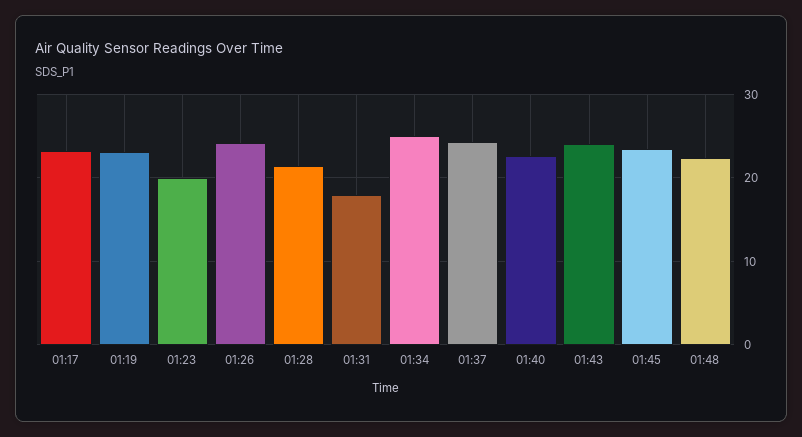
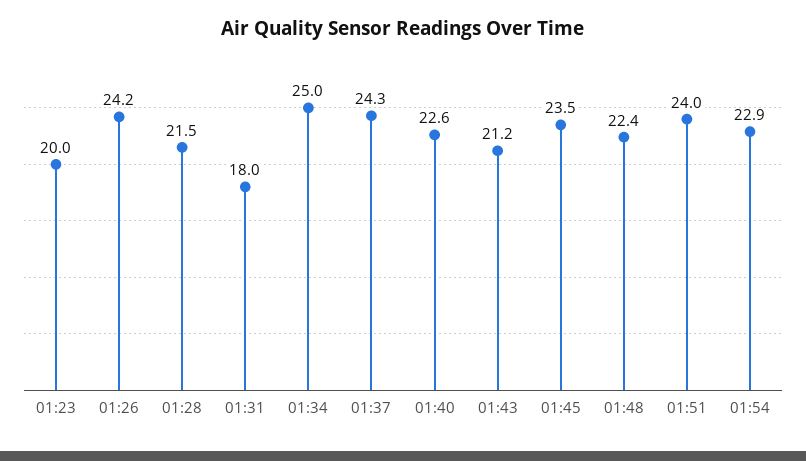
01:17: 23 -> none
01:19: 23 -> none
01:43: 24 -> 21.2
01:51: none -> 24
01:54: none -> 22.9

